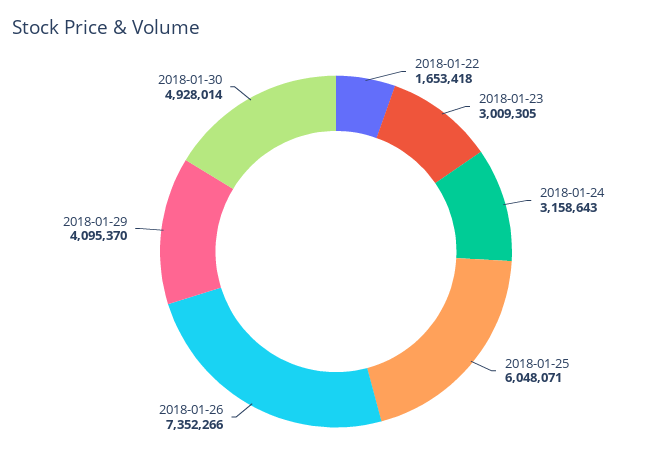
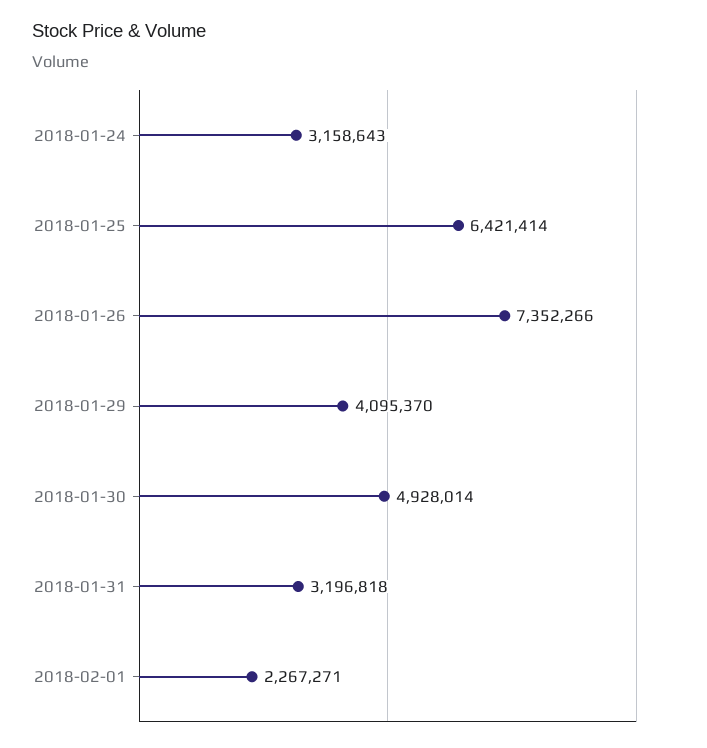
2018-01-22: 1653418 -> none
2018-01-23: 3009305 -> none
2018-01-25: 6048071 -> 6421414
2018-01-31: none -> 3196818
2018-02-01: none -> 2267271

